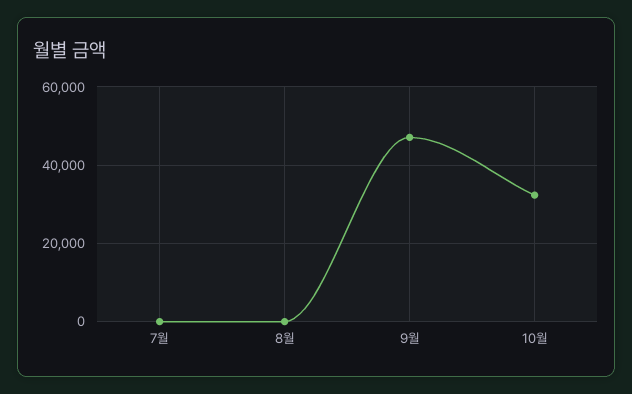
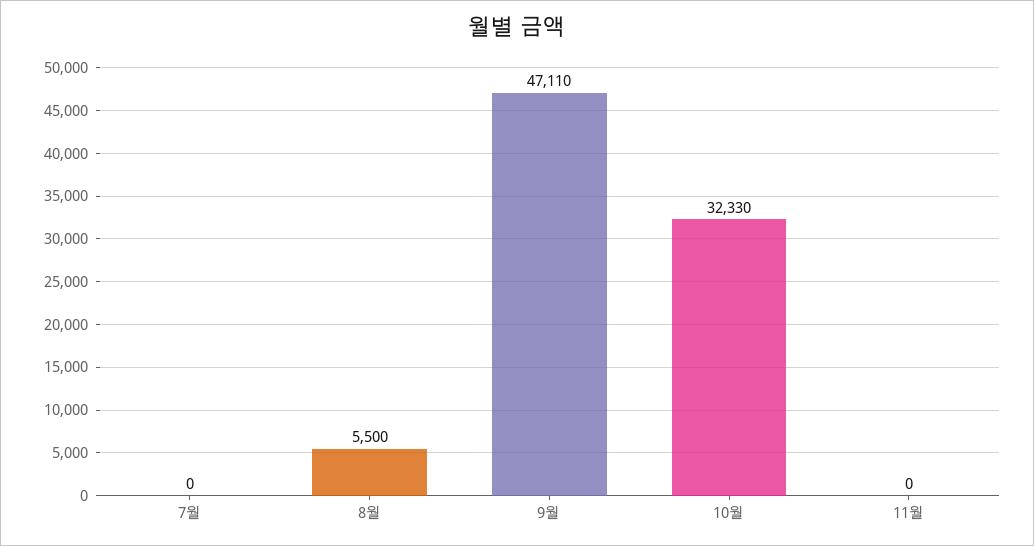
8월: 0 -> 5500
11월: none -> 0

